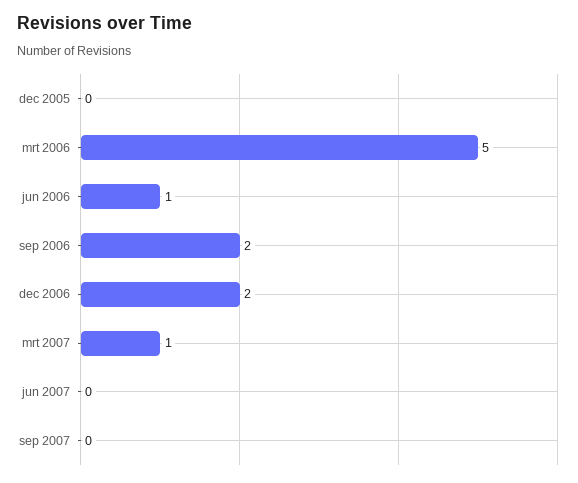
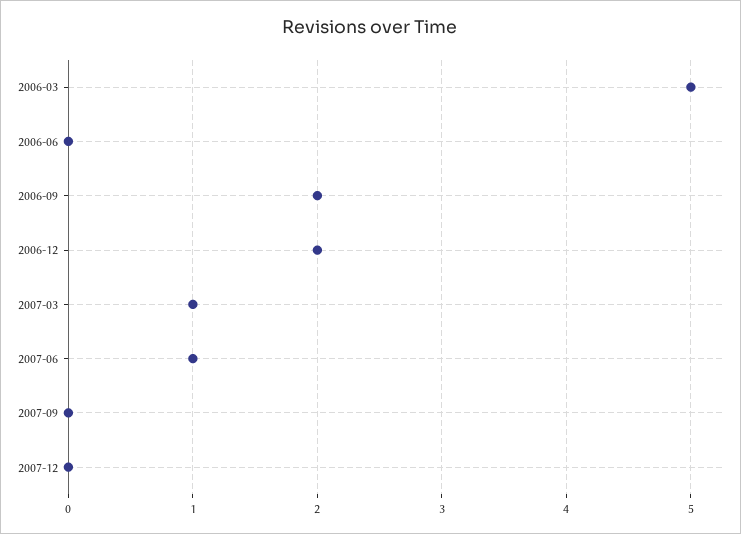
dec 2005: 0 -> none
jun 2006: 1 -> 0
jun 2007: 0 -> 1
2007-12: none -> 0

